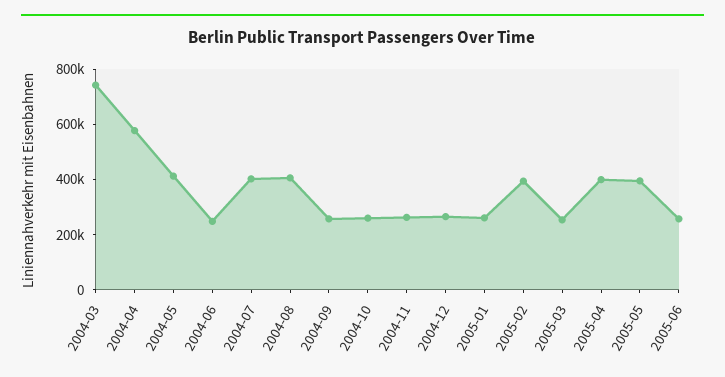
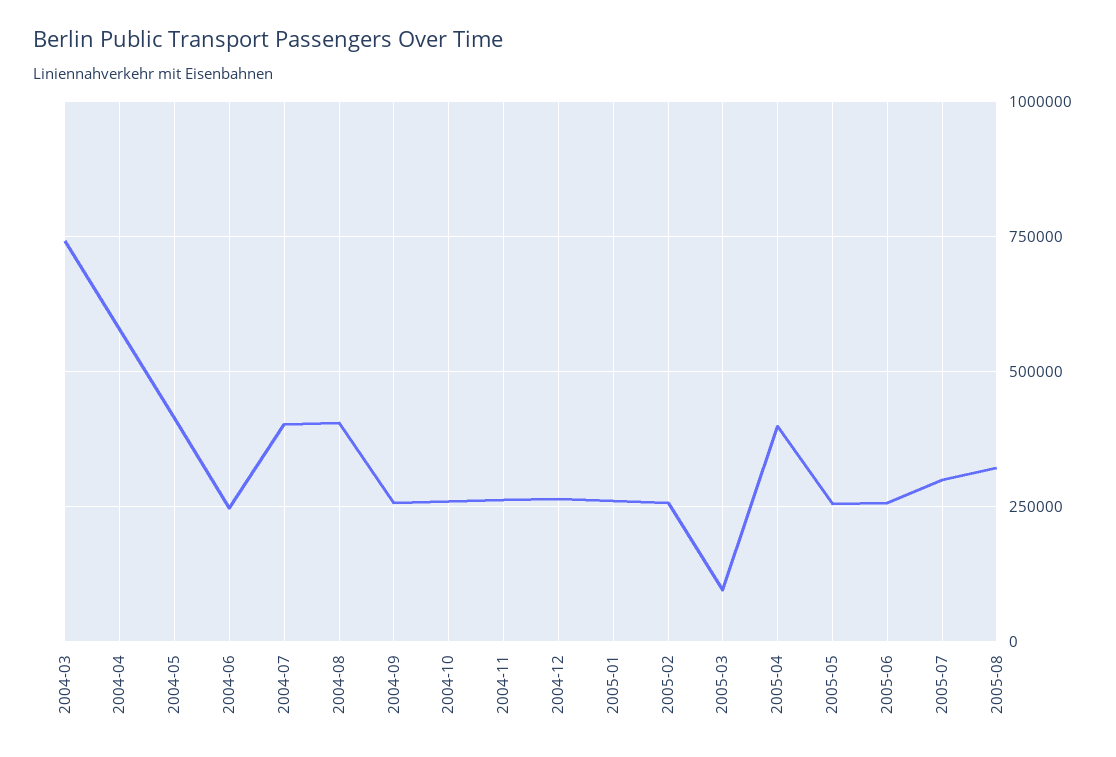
2005-02: 400000 -> 250000
2005-03: 250000 -> 100000
2005-05: 400000 -> 250000
2005-07: none -> 300000
2005-08: none -> 325000

